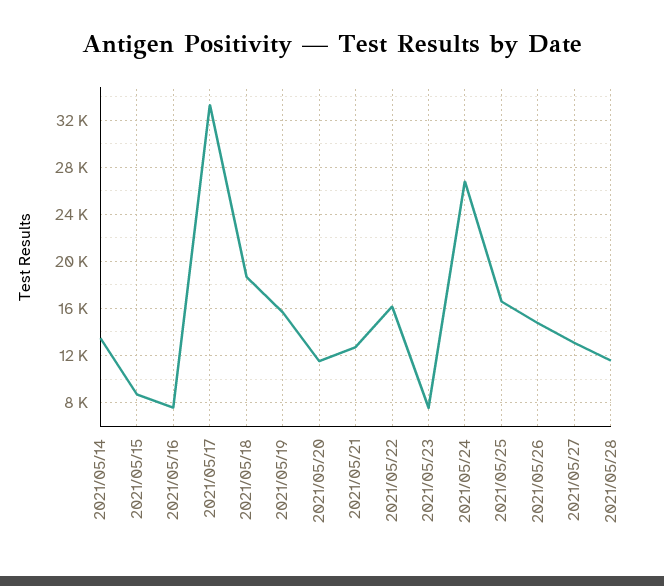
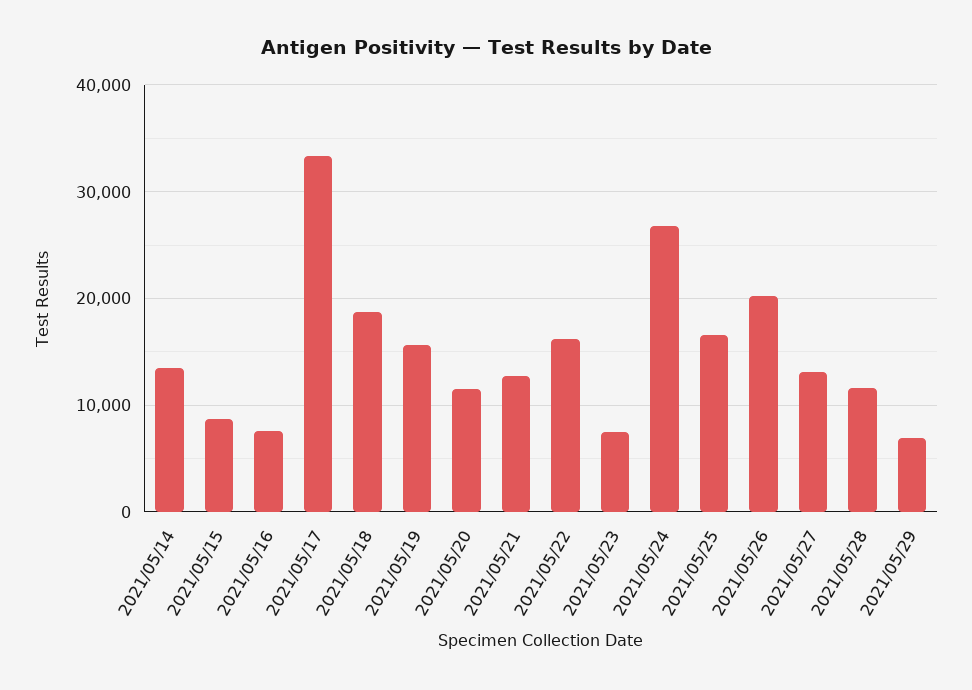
2021/05/26: 15000 -> 20000
2021/05/29: none -> 7000

